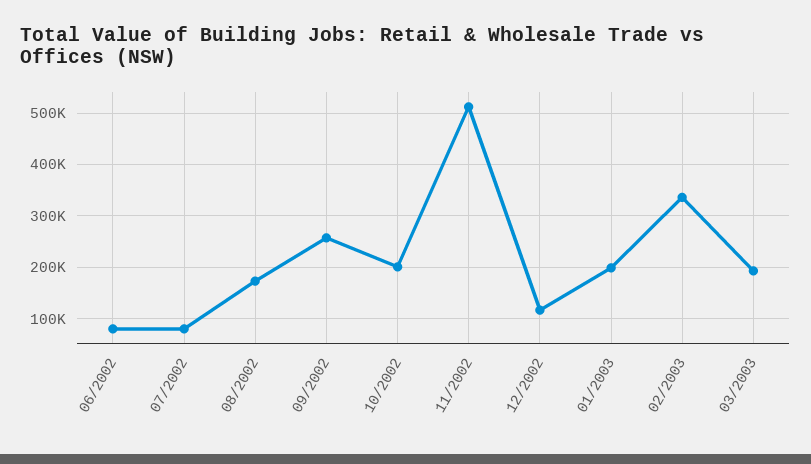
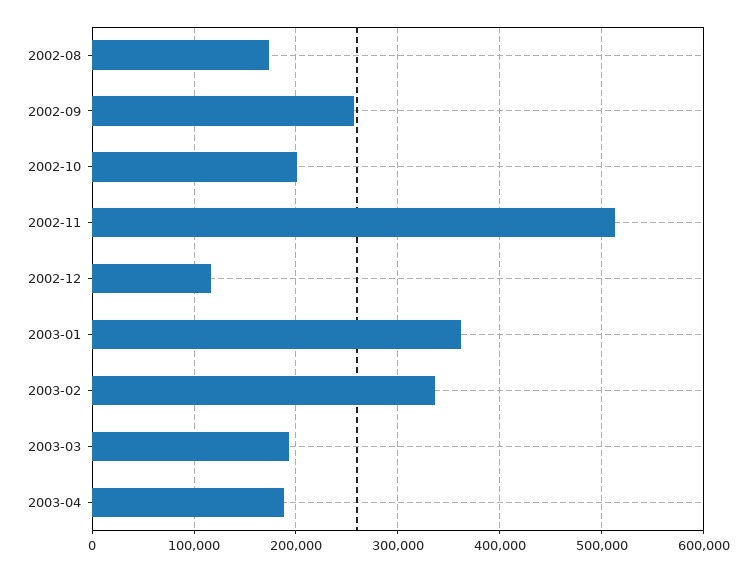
06/2002: 80000 -> none
07/2002: 80000 -> none
01/2003: 200000 -> 360000
2003-04: none -> 190000

